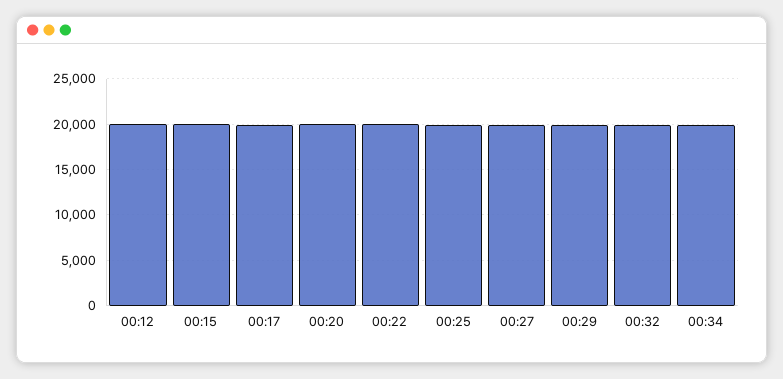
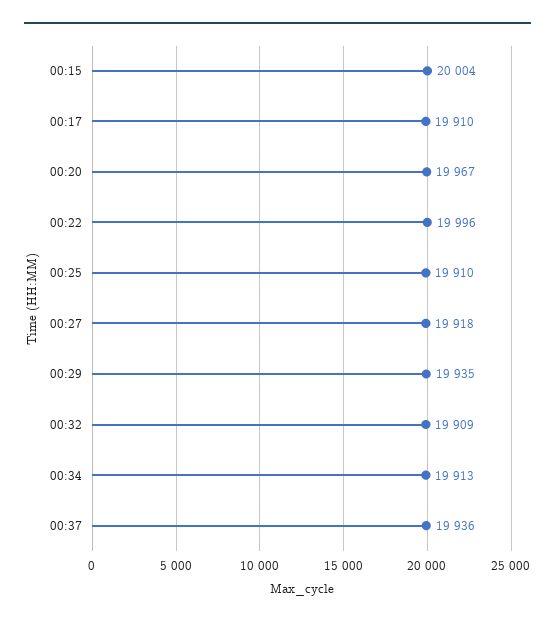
00:12: 20000 -> none
00:37: none -> 19936

